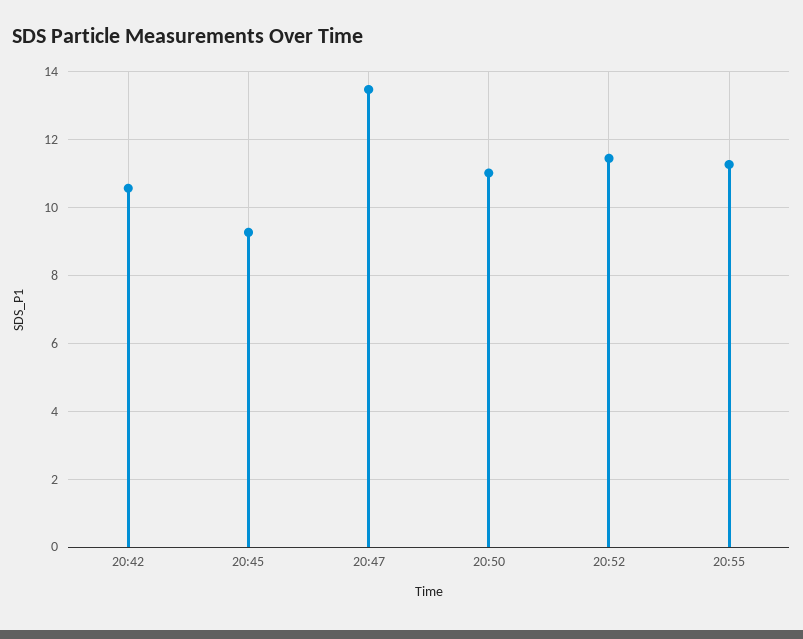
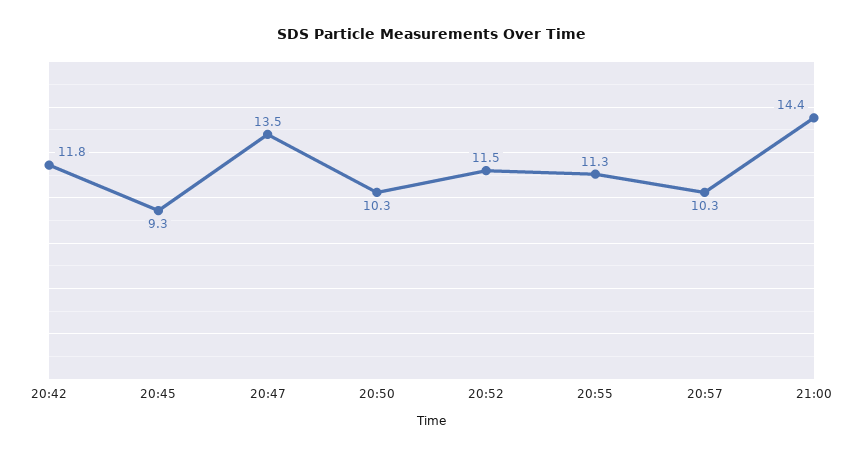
20:42: 10.6 -> 11.8
20:50: 11 -> 10.3
20:57: none -> 10.3
21:00: none -> 14.4

